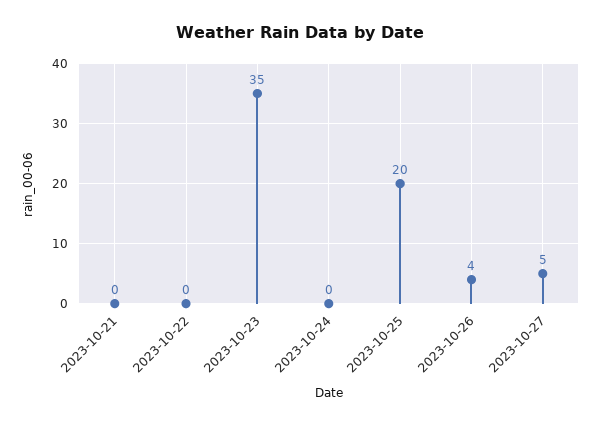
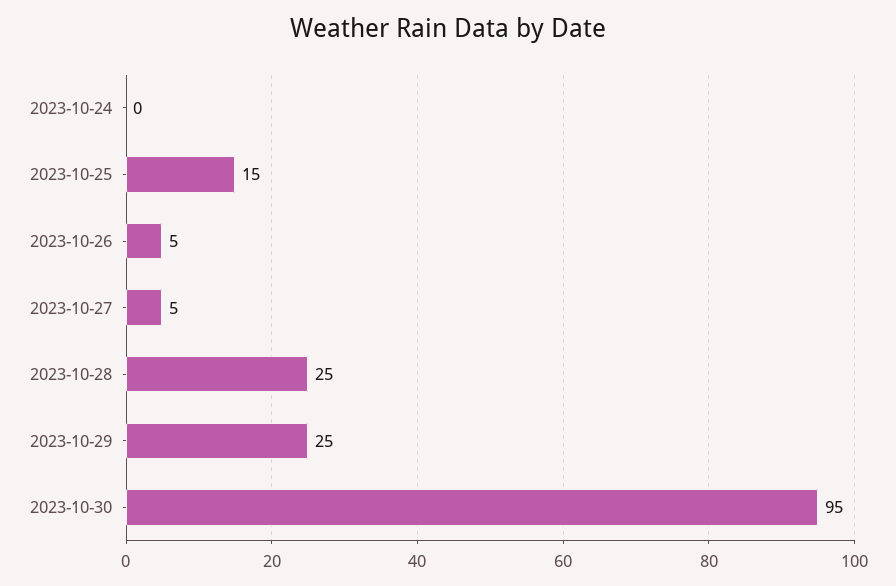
2023-10-21: 0 -> none
2023-10-22: 0 -> none
2023-10-23: 35 -> none
2023-10-25: 20 -> 15
2023-10-26: 4 -> 5
2023-10-28: none -> 25
2023-10-29: none -> 25
2023-10-30: none -> 95

